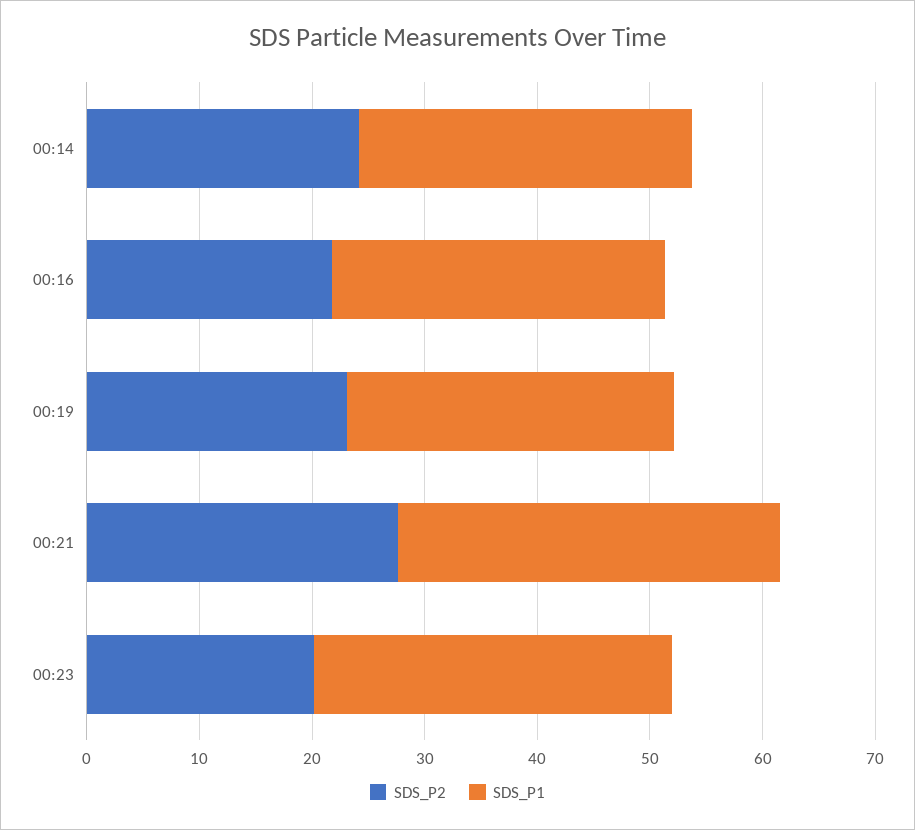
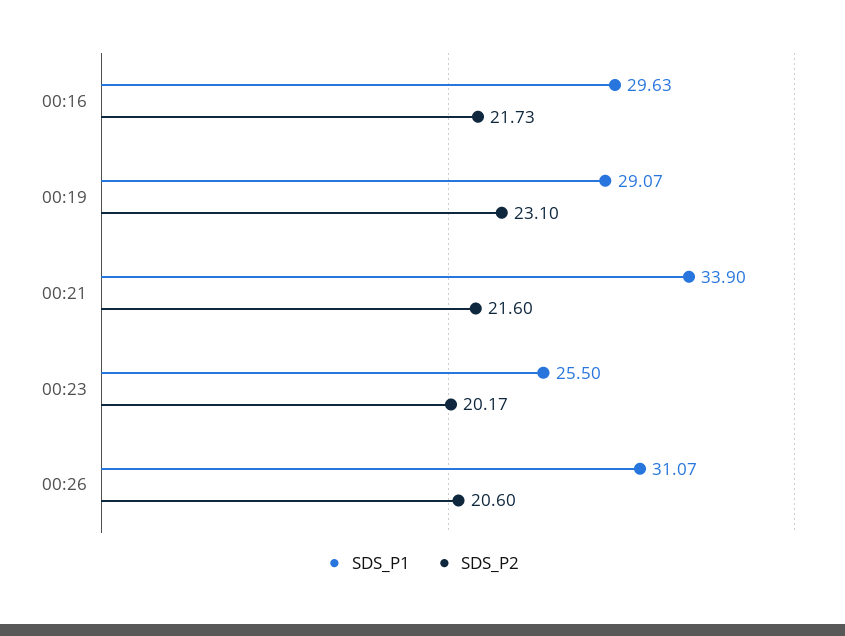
SDS_P2, 00:14: 24 -> none
SDS_P1, 00:14: 30 -> none
SDS_P2, 00:21: 28 -> 21.6
SDS_P1, 00:23: 32 -> 25.5
SDS_P1, 00:26: none -> 31.07
SDS_P2, 00:26: none -> 20.6

